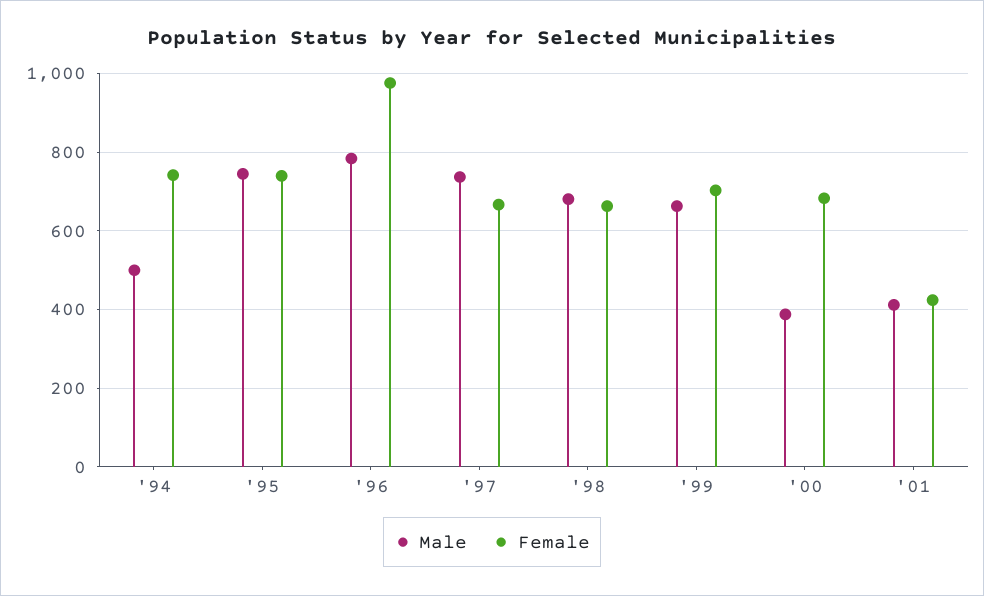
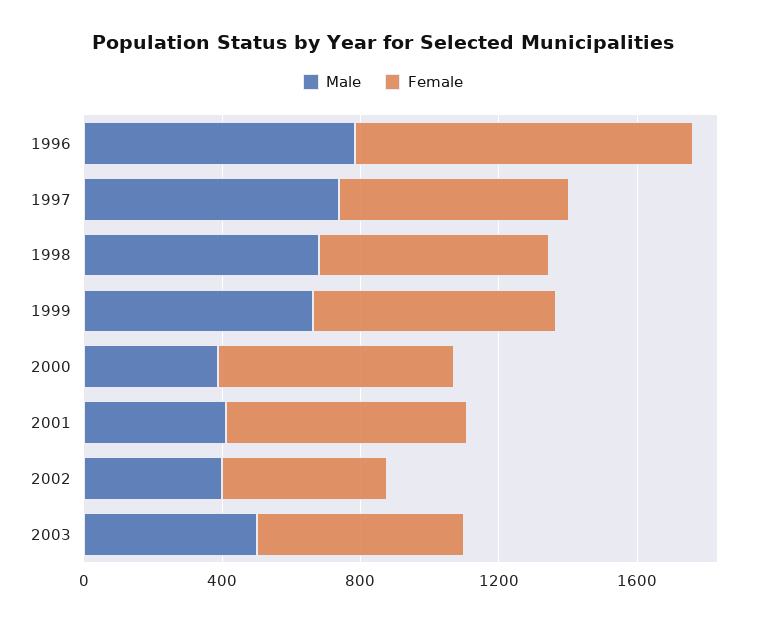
Male, '94: 500 -> none
Female, '94: 740 -> none
Male, '95: 740 -> none
Female, '95: 740 -> none
Female, '01: 420 -> 700
Male, 2002: none -> 400
Female, 2002: none -> 500
Male, 2003: none -> 500
Female, 2003: none -> 600

